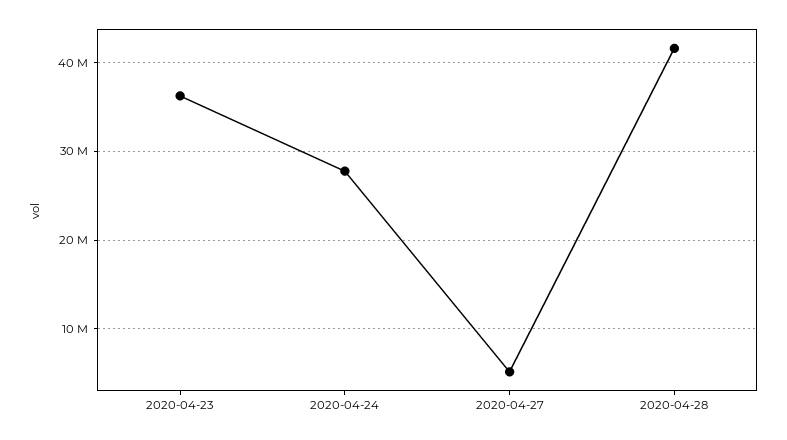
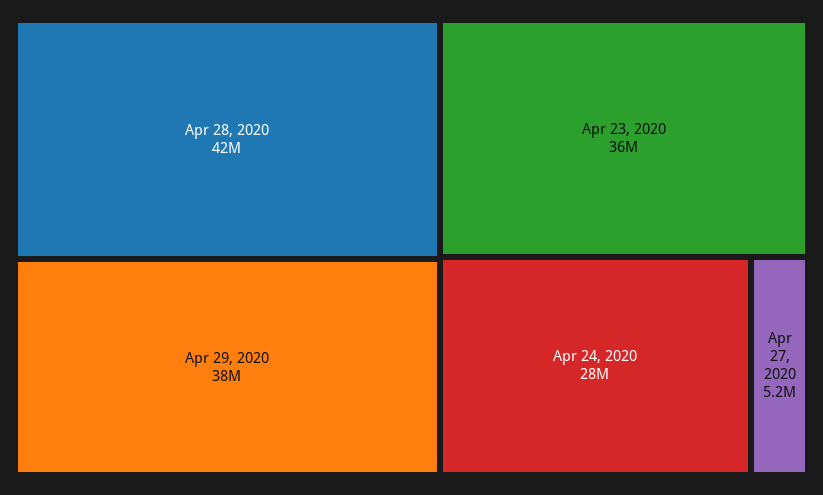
Apr 29, 2020: none -> 38000000

